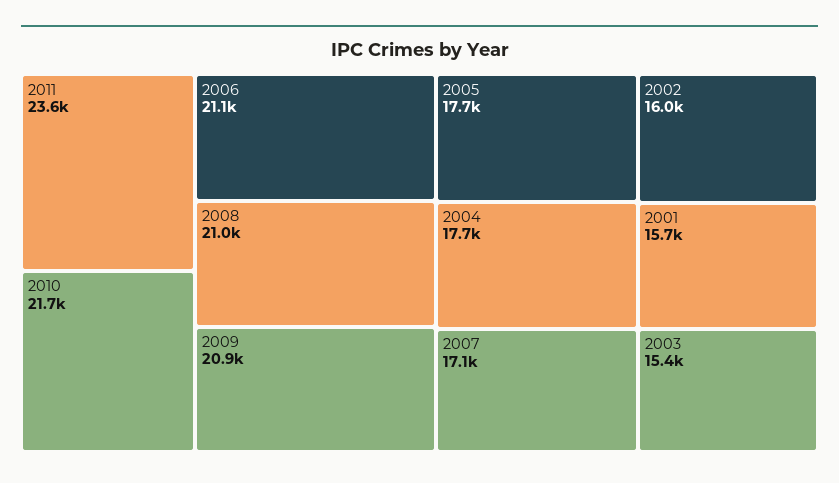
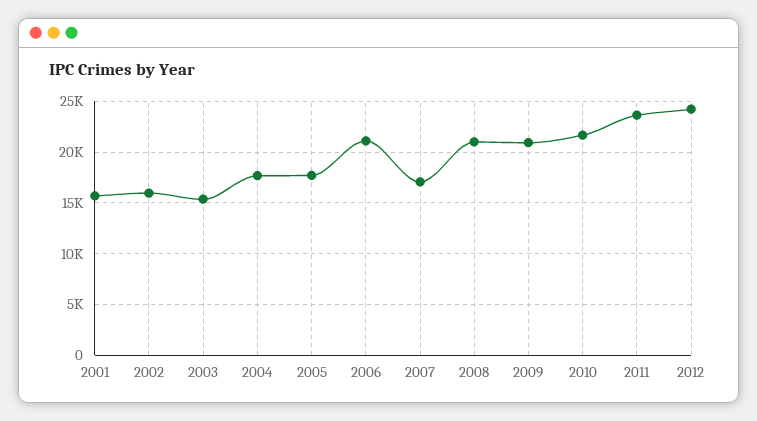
2012: none -> 24000

